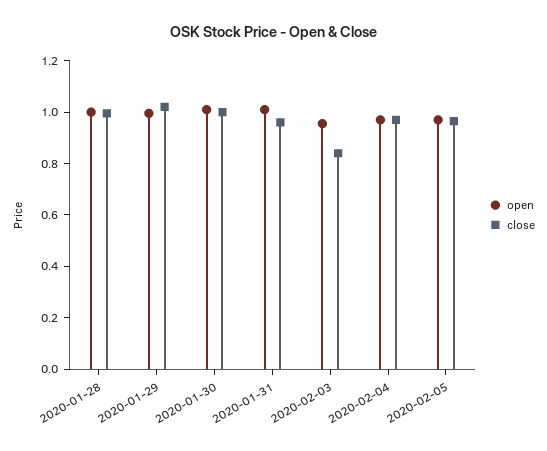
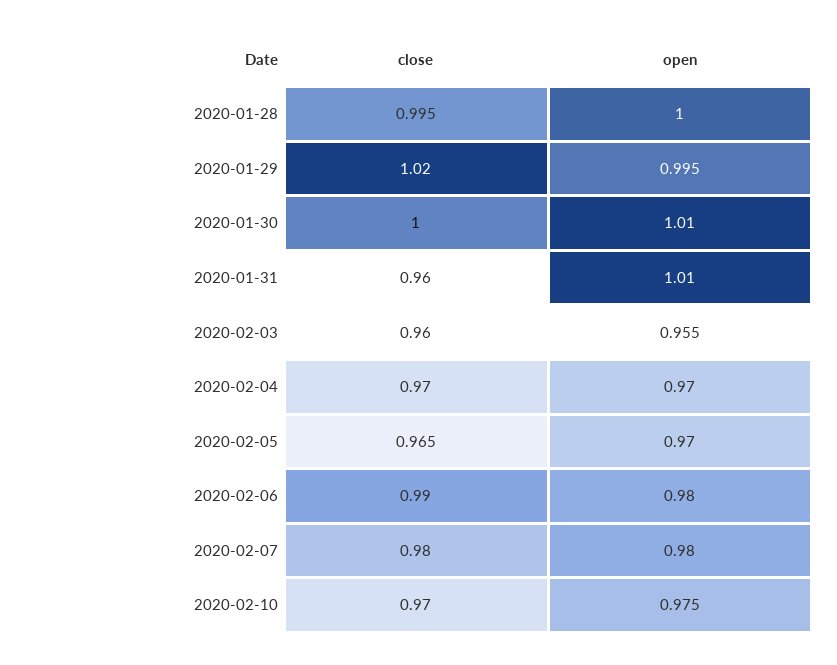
close, 2020-02-03: 0.85 -> 0.96
close, 2020-02-06: none -> 0.99
open, 2020-02-06: none -> 0.98
close, 2020-02-07: none -> 0.98
open, 2020-02-07: none -> 0.98
close, 2020-02-10: none -> 0.97
open, 2020-02-10: none -> 0.975

